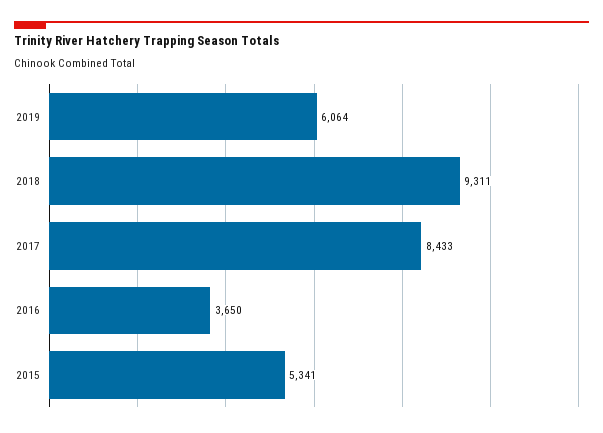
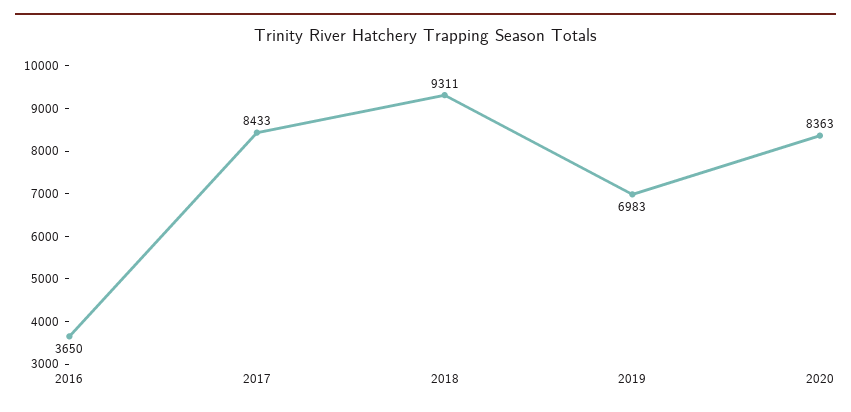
2019: 6064 -> 6983
2015: 5341 -> none
2020: none -> 8363

